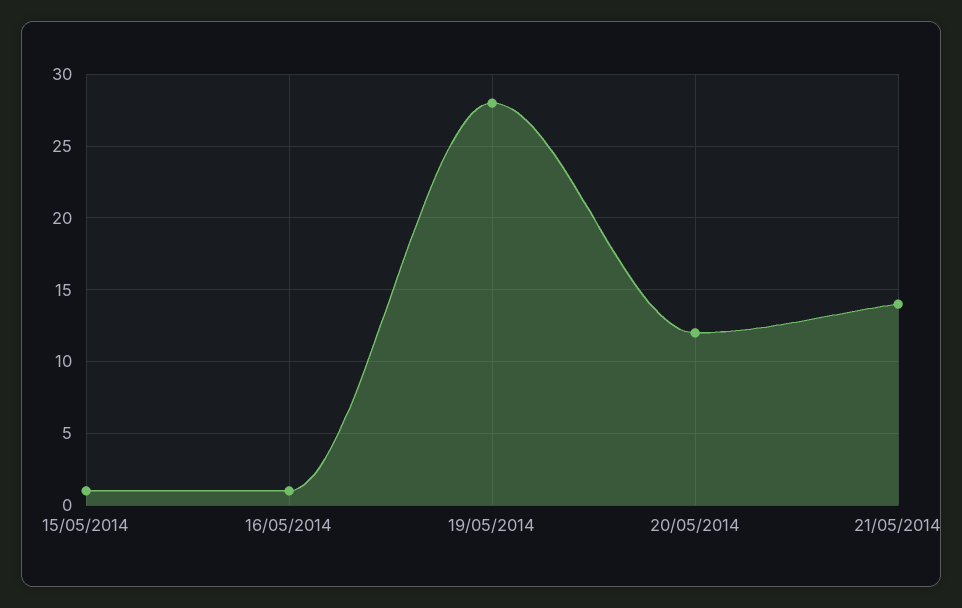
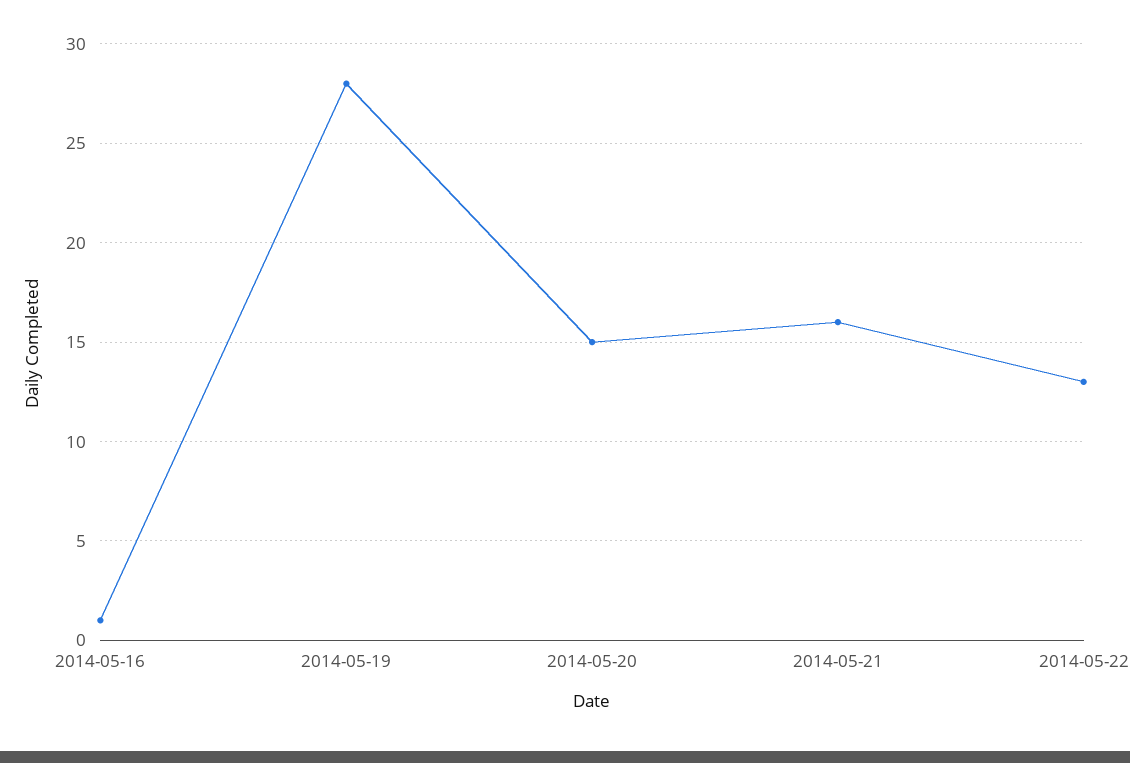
15/05/2014: 1 -> none
20/05/2014: 12 -> 15
21/05/2014: 14 -> 16
2014-05-22: none -> 13

